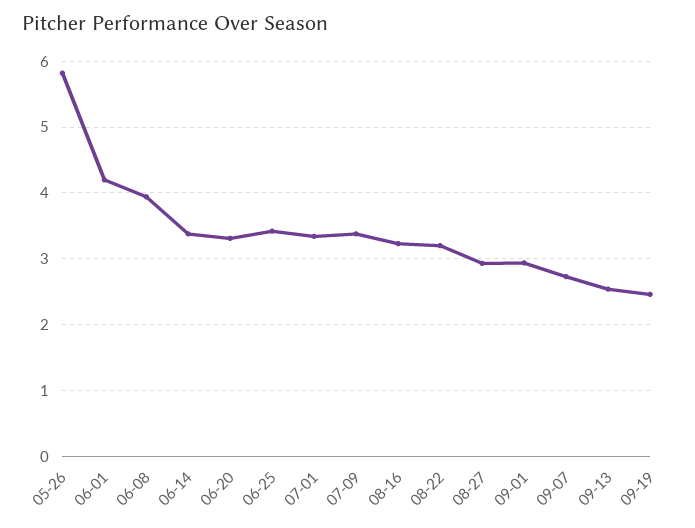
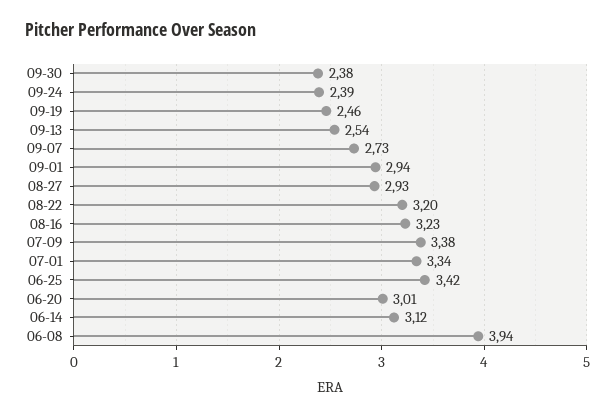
05-26: 5.8 -> none
06-01: 4.2 -> none
06-14: 3.4 -> 3.12
06-20: 3.3 -> 3.01
09-30: none -> 2.38
09-24: none -> 2.39

